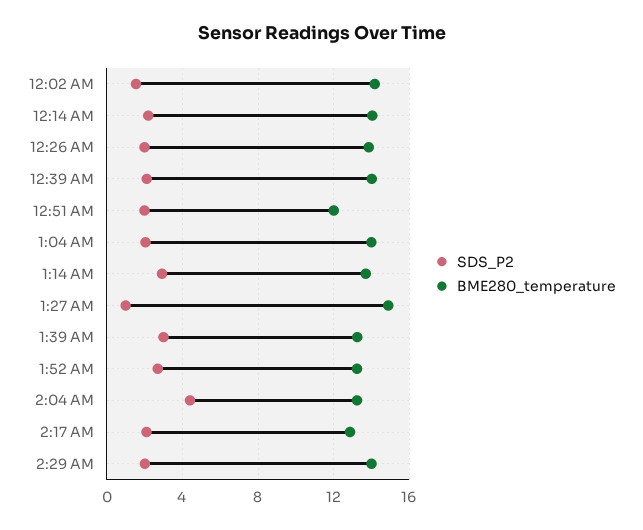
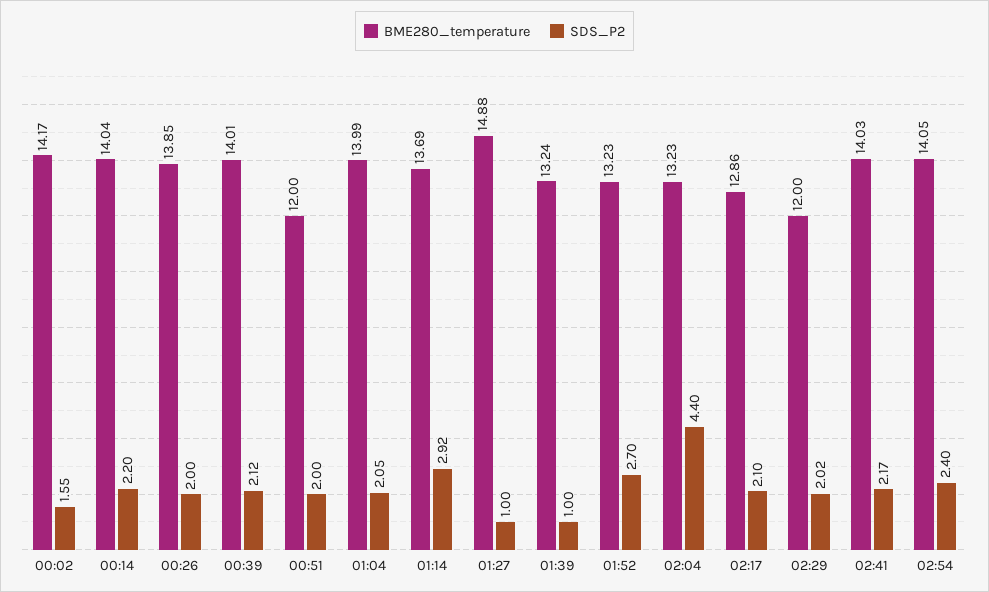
SDS_P2, 1:39 AM: 3 -> 1
BME280_temperature, 2:29 AM: 14 -> 12
BME280_temperature, 02:41: none -> 14.03
SDS_P2, 02:41: none -> 2.17
BME280_temperature, 02:54: none -> 14.05
SDS_P2, 02:54: none -> 2.4

